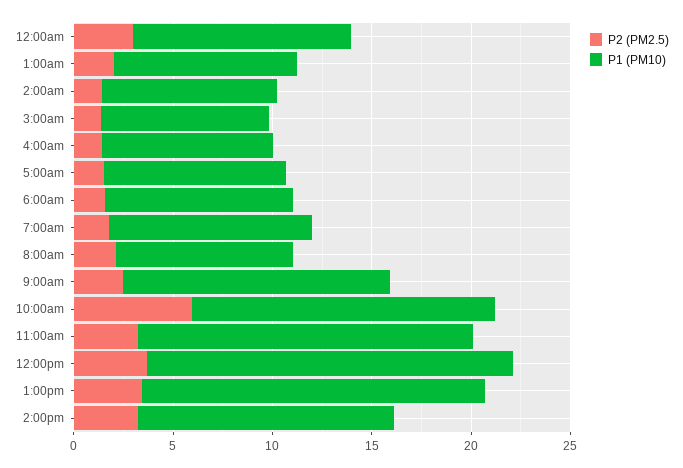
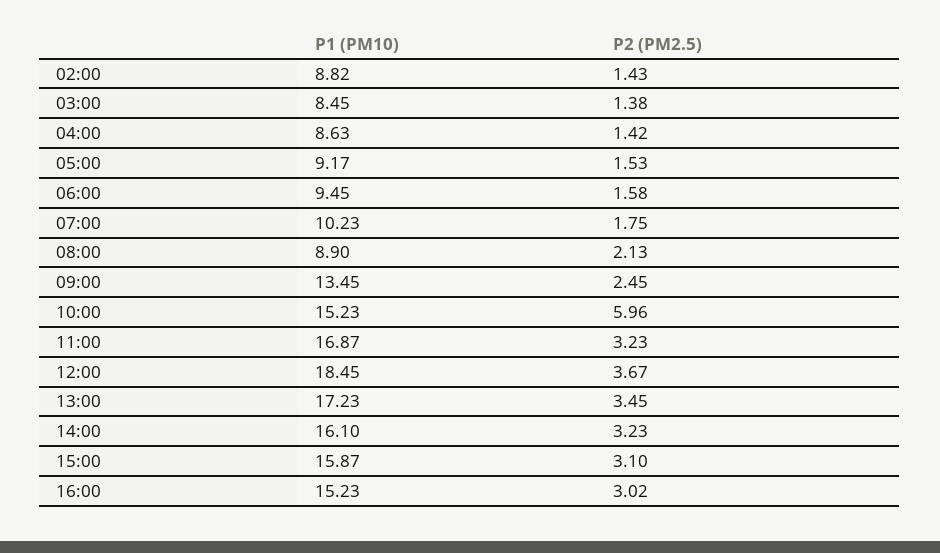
P2 (PM2.5), 12:00am: 3 -> none
P1 (PM10), 12:00am: 11 -> none
P2 (PM2.5), 1:00am: 2 -> none
P1 (PM10), 1:00am: 9 -> none
P1 (PM10), 2:00pm: 13 -> 16.1
P1 (PM10), 15:00: none -> 15.87
P2 (PM2.5), 15:00: none -> 3.1
P1 (PM10), 16:00: none -> 15.23
P2 (PM2.5), 16:00: none -> 3.02

